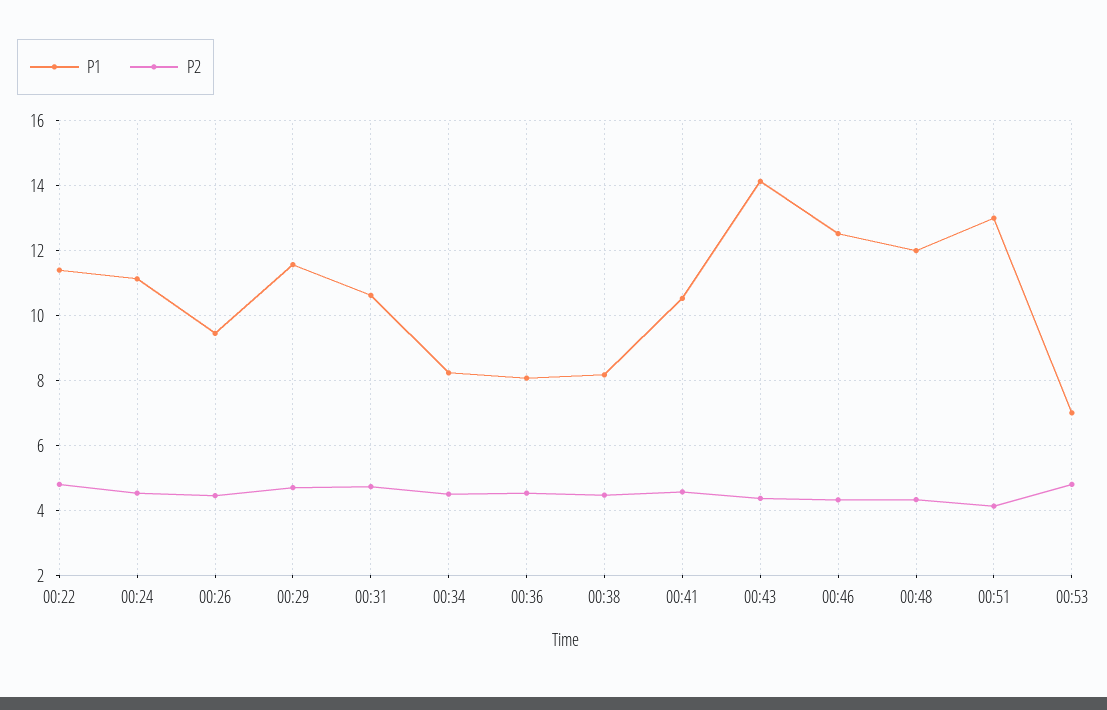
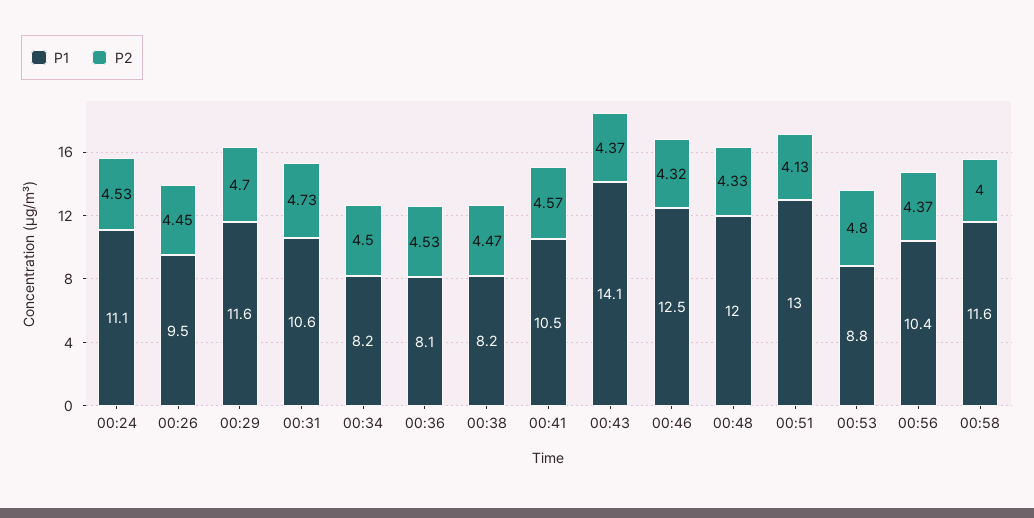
P1, 00:22: 11.4 -> none
P2, 00:22: 4.8 -> none
P1, 00:53: 7 -> 8.8
P1, 00:56: none -> 10.4
P2, 00:56: none -> 4.37
P1, 00:58: none -> 11.6
P2, 00:58: none -> 4

